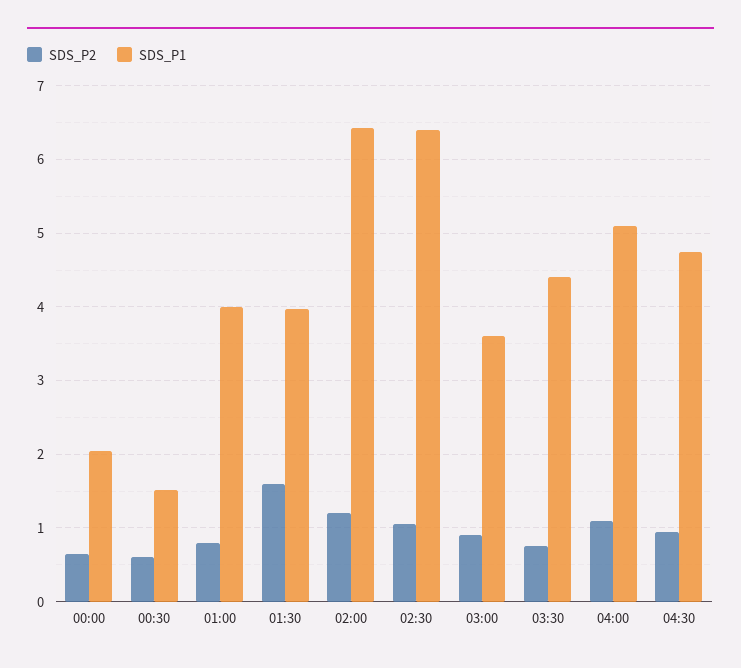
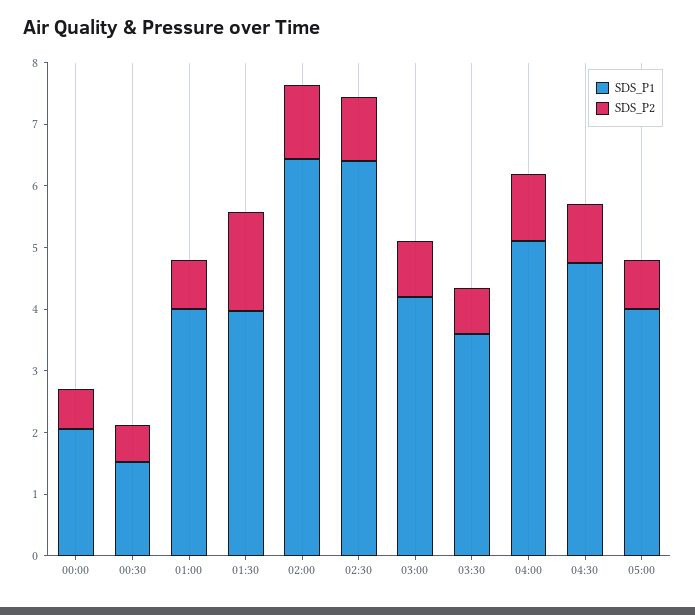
SDS_P1, 03:00: 3.6 -> 4.2
SDS_P1, 03:30: 4.4 -> 3.6
SDS_P1, 05:00: none -> 4
SDS_P2, 05:00: none -> 0.8

